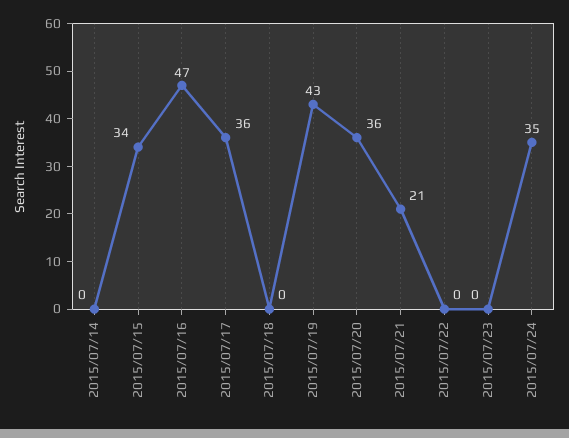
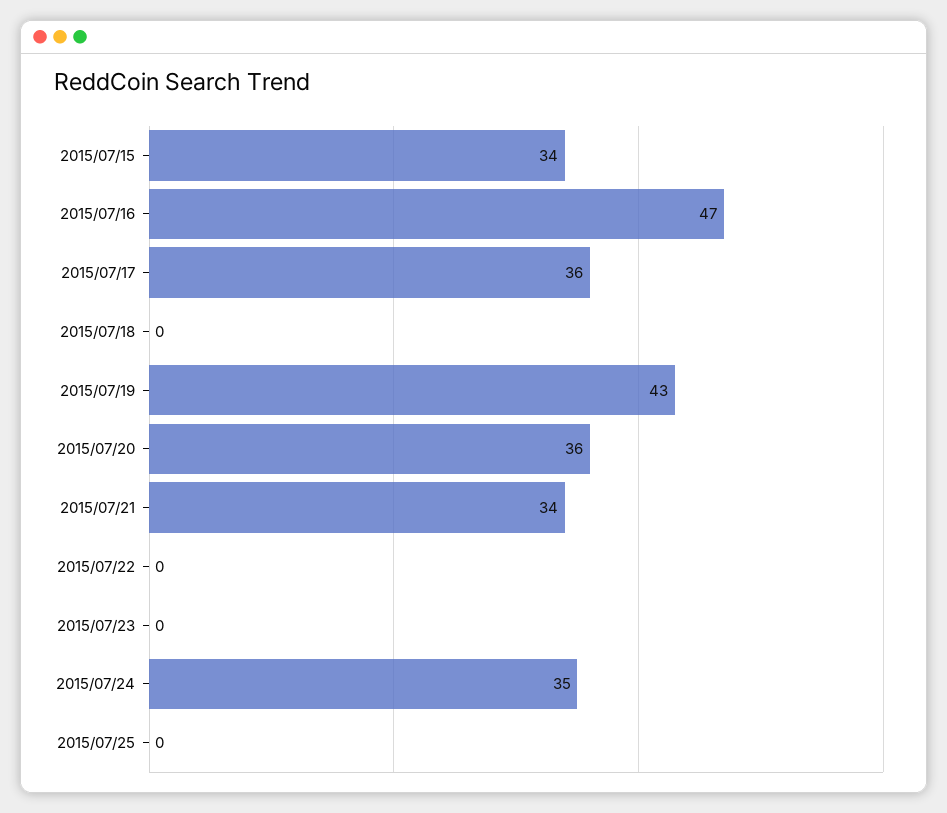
2015/07/14: 0 -> none
2015/07/21: 21 -> 34
2015/07/25: none -> 0

